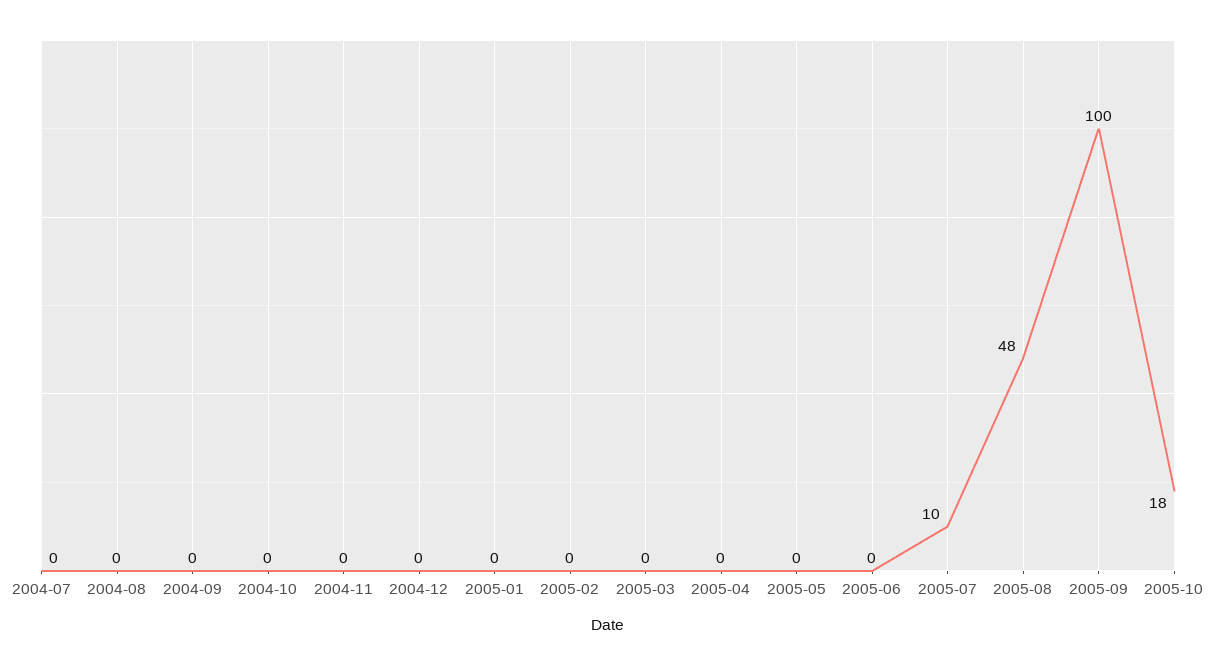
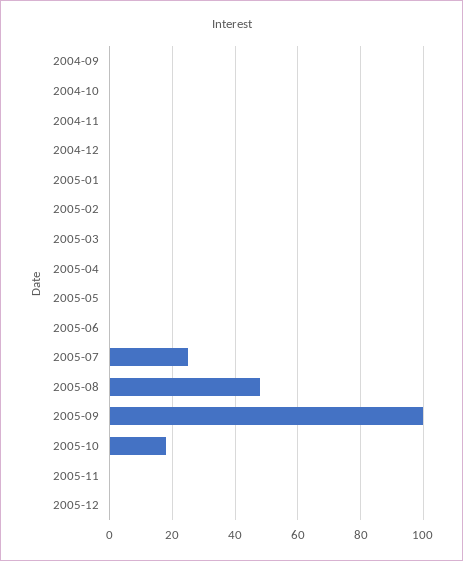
2004-07: 0 -> none
2004-08: 0 -> none
2005-07: 10 -> 25
2005-11: none -> 0
2005-12: none -> 0

